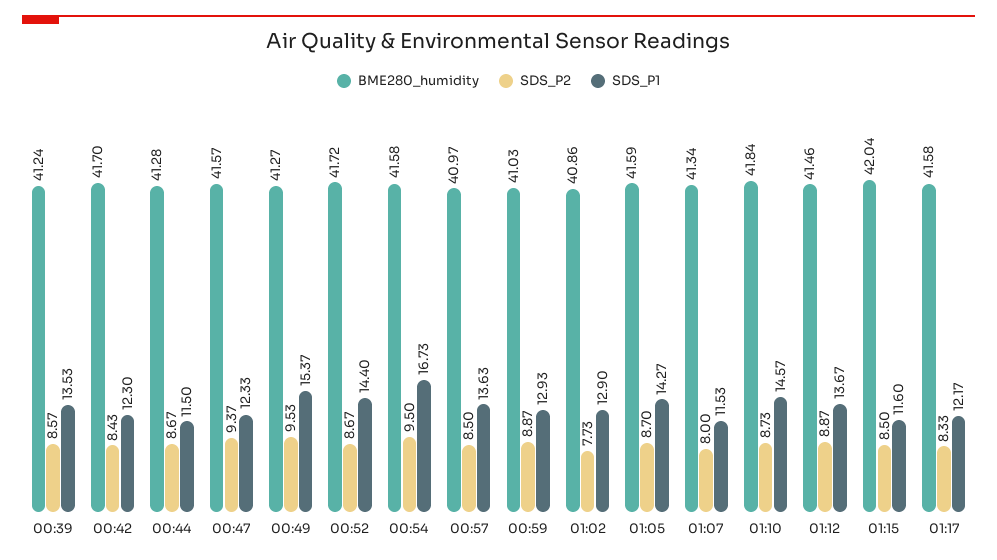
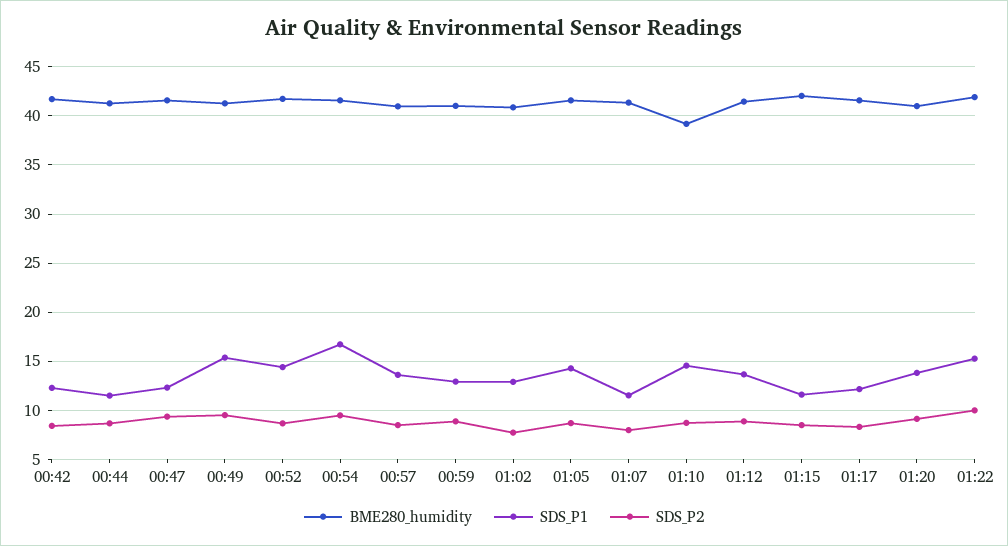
BME280_humidity, 00:39: 41.24 -> none
SDS_P2, 00:39: 8.57 -> none
SDS_P1, 00:39: 13.53 -> none
BME280_humidity, 01:10: 41.84 -> 39
BME280_humidity, 01:20: none -> 41
SDS_P1, 01:20: none -> 14
SDS_P2, 01:20: none -> 9
BME280_humidity, 01:22: none -> 42
SDS_P1, 01:22: none -> 15
SDS_P2, 01:22: none -> 10

